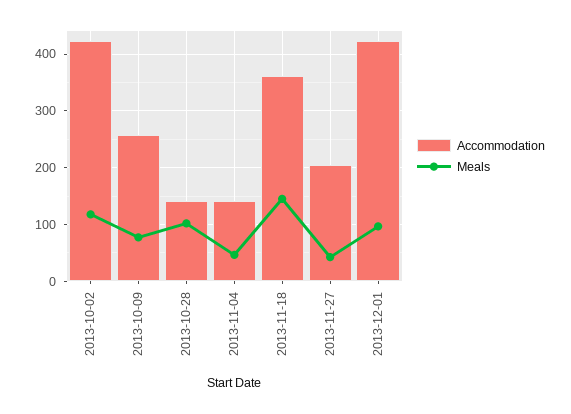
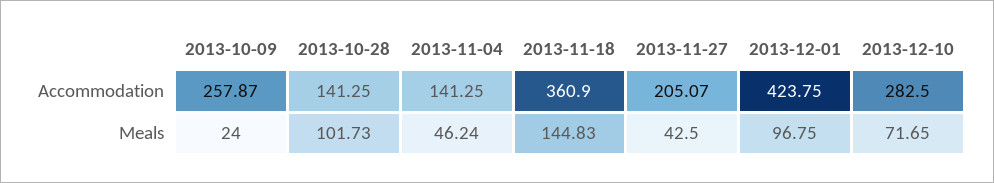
Accommodation, 2013-10-02: 420 -> none
Meals, 2013-10-02: 120 -> none
Meals, 2013-10-09: 80 -> 24
Accommodation, 2013-12-10: none -> 282.5
Meals, 2013-12-10: none -> 71.65

